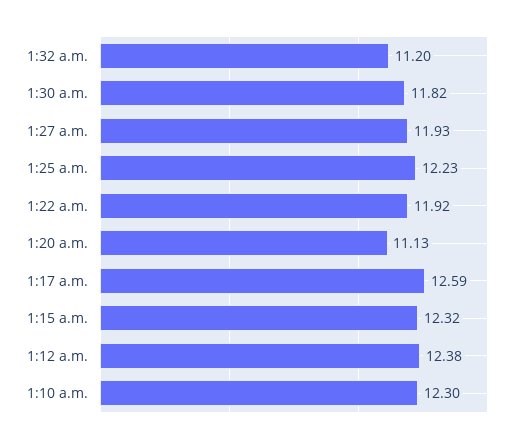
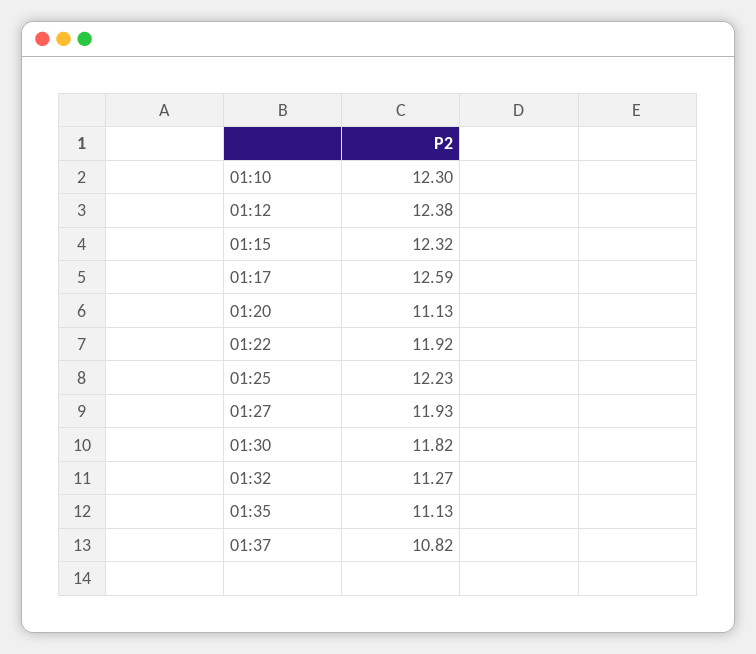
1:32 a.m.: 11.2 -> 11.27
01:35: none -> 11.13
01:37: none -> 10.82

